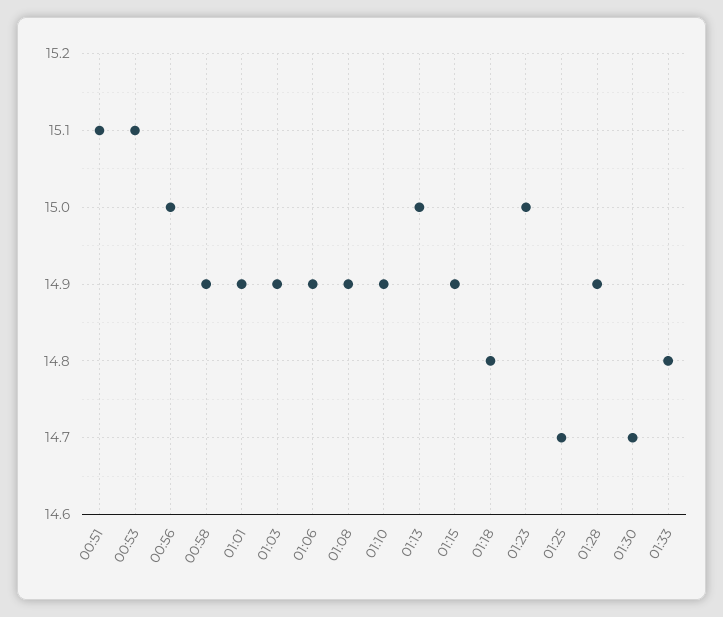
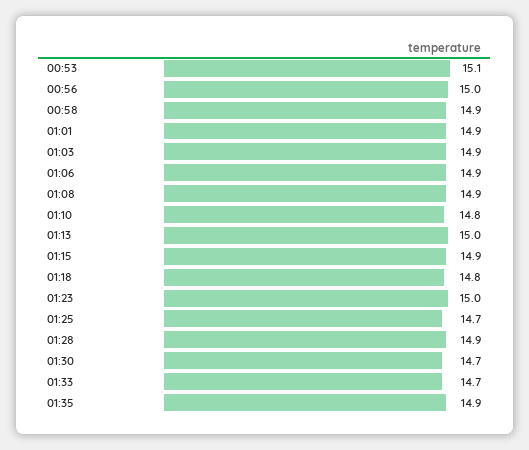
00:51: 15.1 -> none
01:10: 14.9 -> 14.8
01:33: 14.8 -> 14.7
01:35: none -> 14.9

